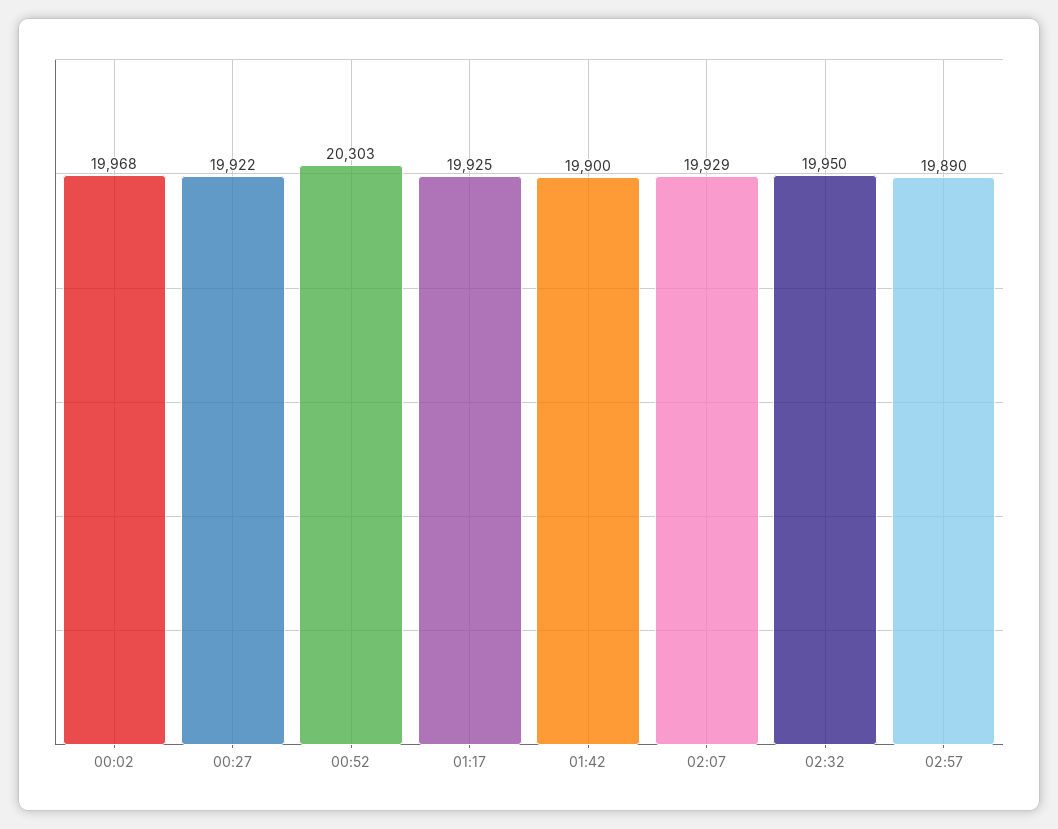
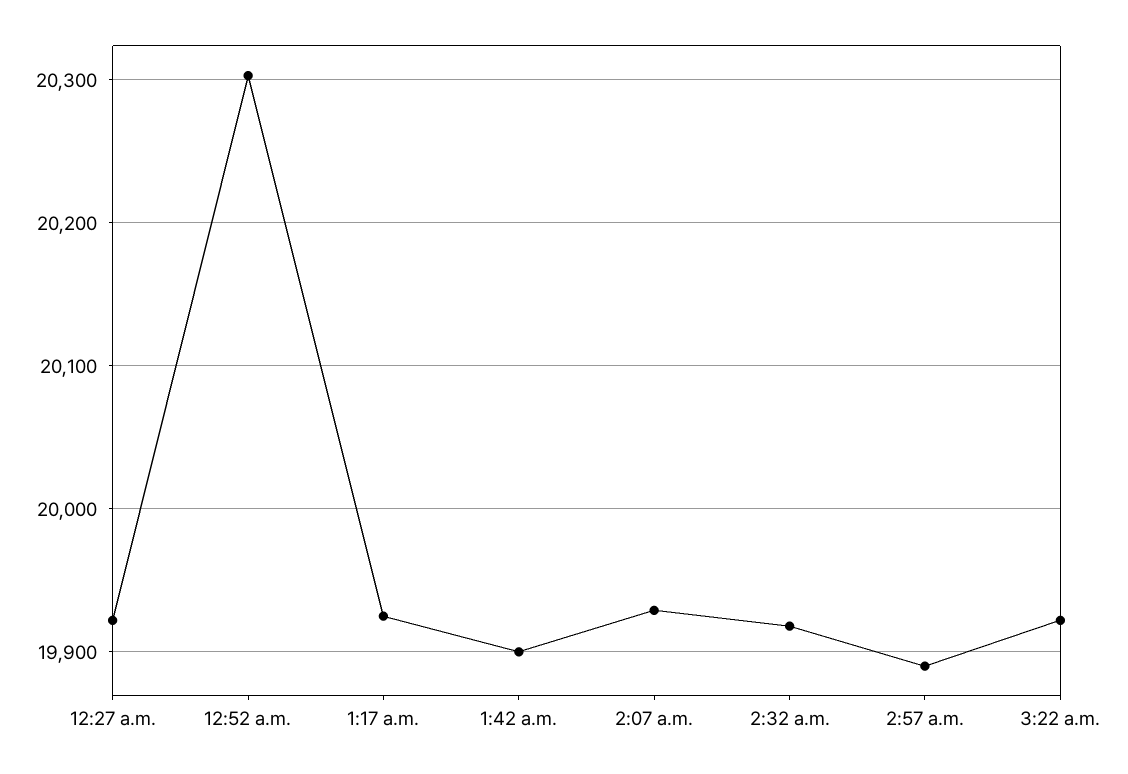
00:02: 19968 -> none
02:32: 19950 -> 19920
3:22 a.m.: none -> 19920

